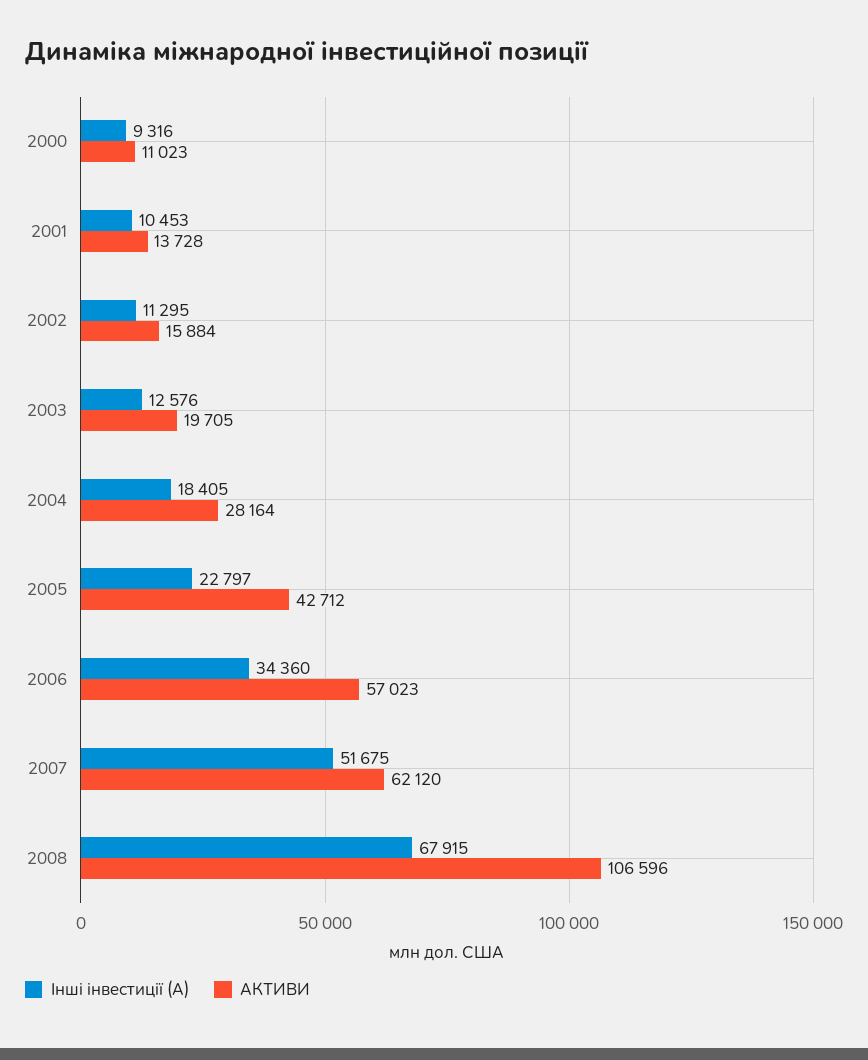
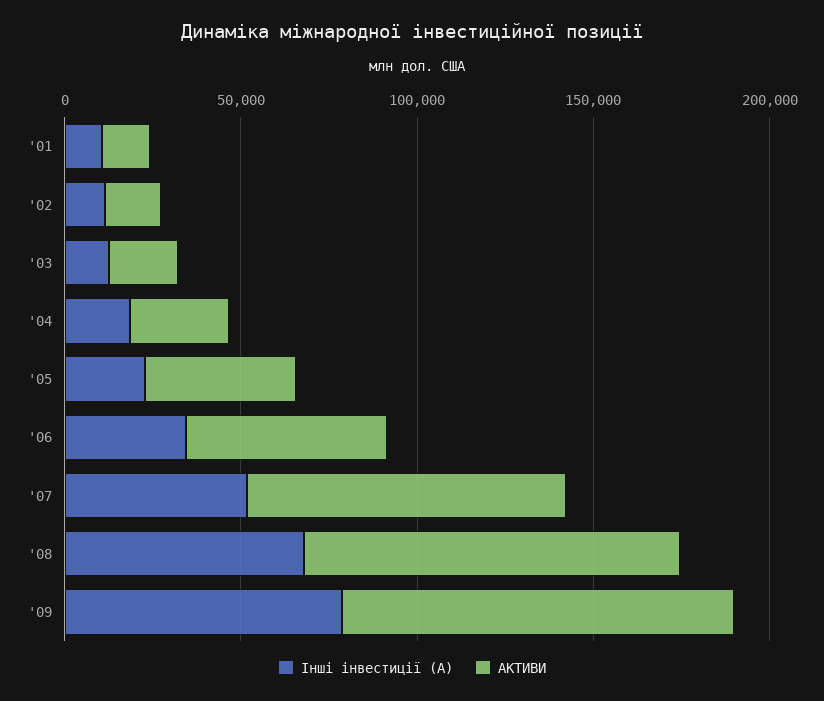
Інші інвестиції (А), 2000: 9316 -> none
АКТИВИ, 2000: 11023 -> none
АКТИВИ, 2007: 62120 -> 90000
Інші інвестиції (А), '09: none -> 80000
АКТИВИ, '09: none -> 110000

